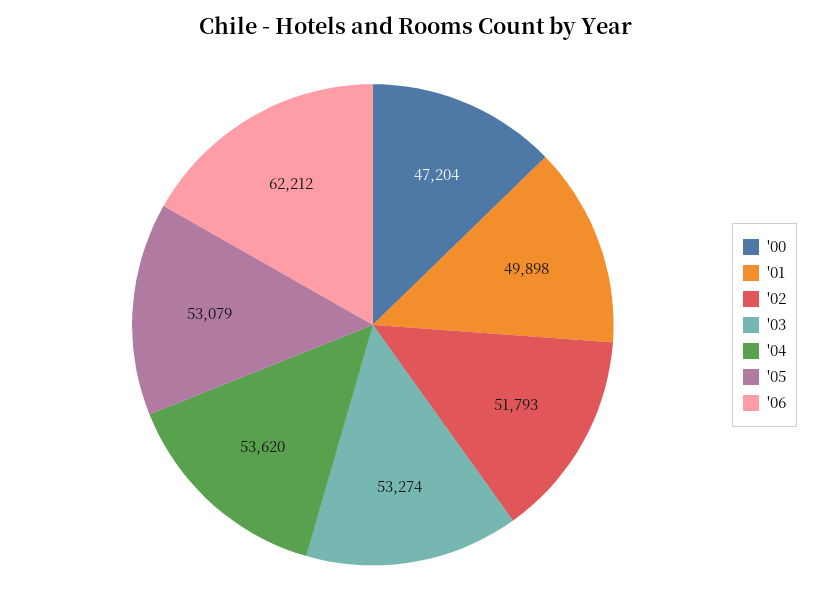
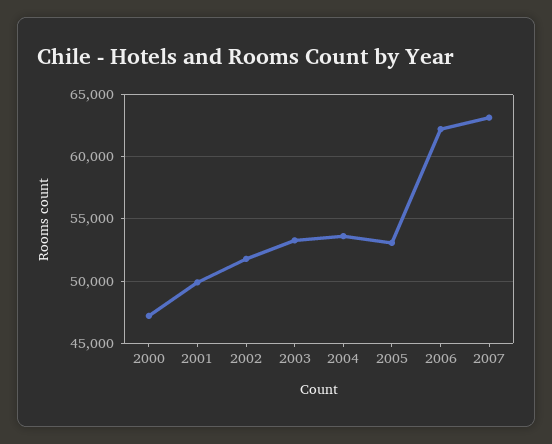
2007: none -> 63000

